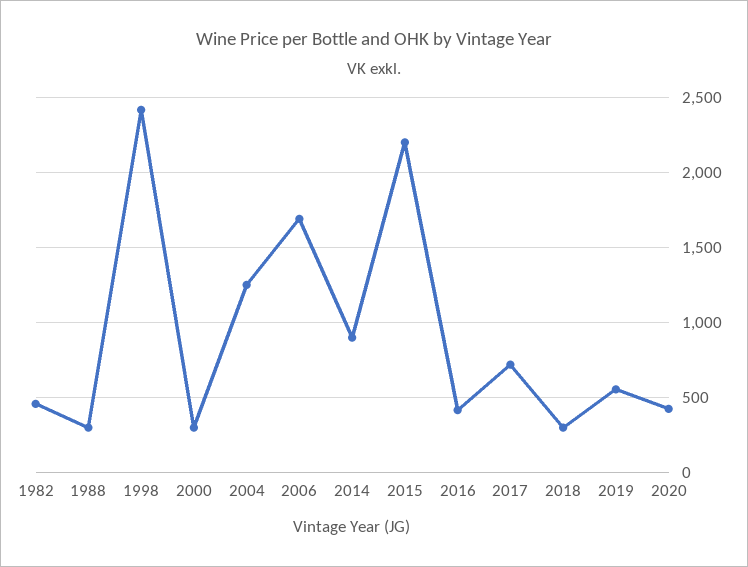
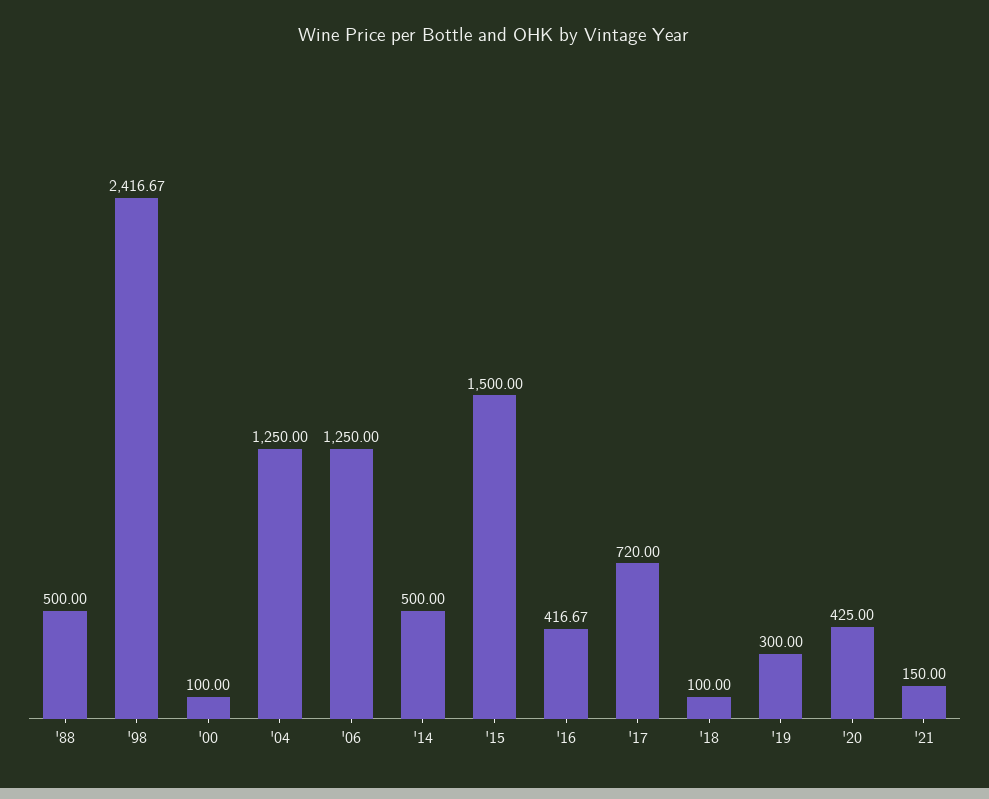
1982: 450 -> none
1988: 300 -> 500
2000: 300 -> 100
2006: 1700 -> 1250
2014: 900 -> 500
2015: 2200 -> 1500
2018: 300 -> 100
2019: 550 -> 300
'21: none -> 150

